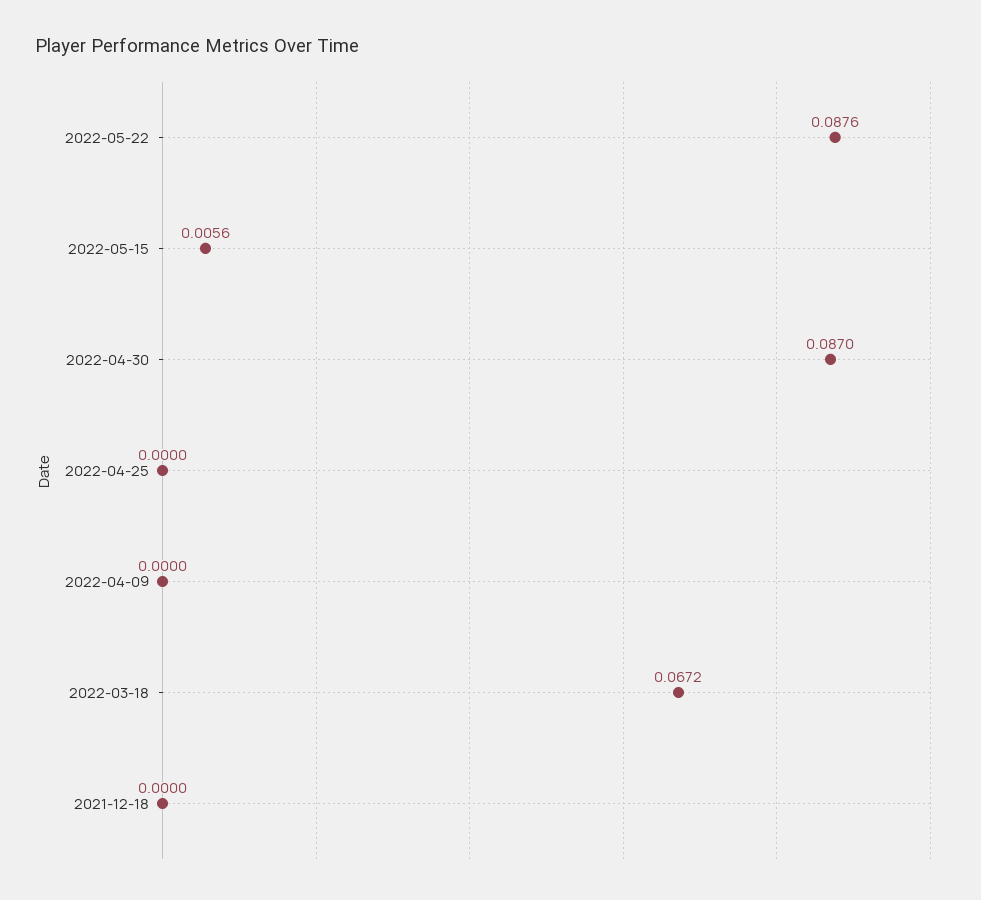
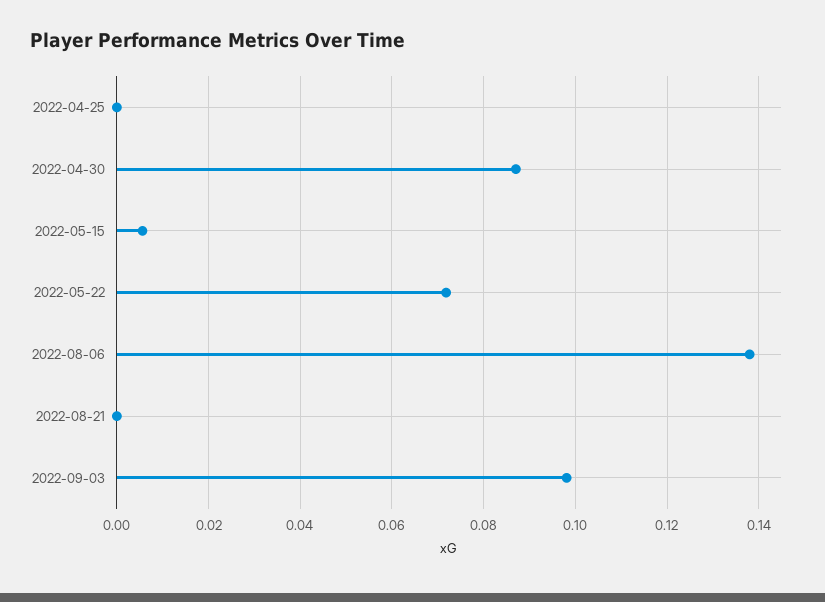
2022-05-22: 0.0876 -> 0.072
2022-04-09: 0 -> none
2022-03-18: 0.0672 -> none
2021-12-18: 0 -> none
2022-08-06: none -> 0.138
2022-08-21: none -> 0
2022-09-03: none -> 0.098

